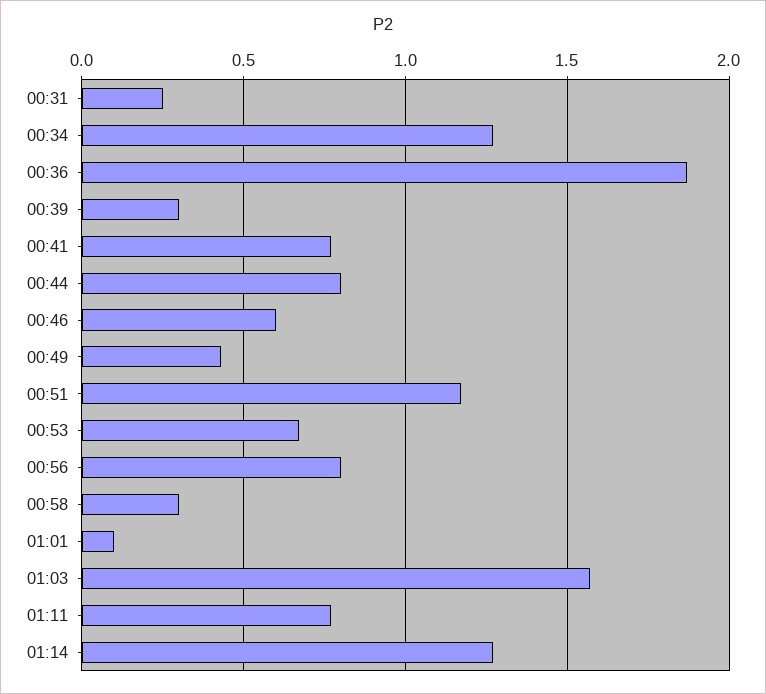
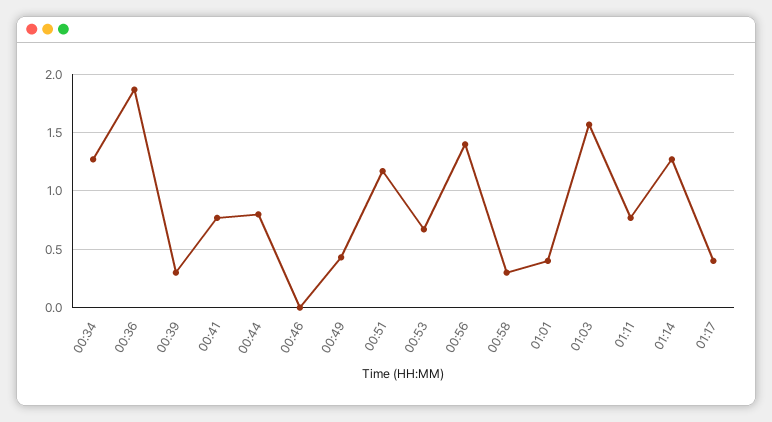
00:31: 0.25 -> none
00:46: 0.6 -> 0
00:56: 0.8 -> 1.4
01:01: 0.1 -> 0.4
01:17: none -> 0.4

